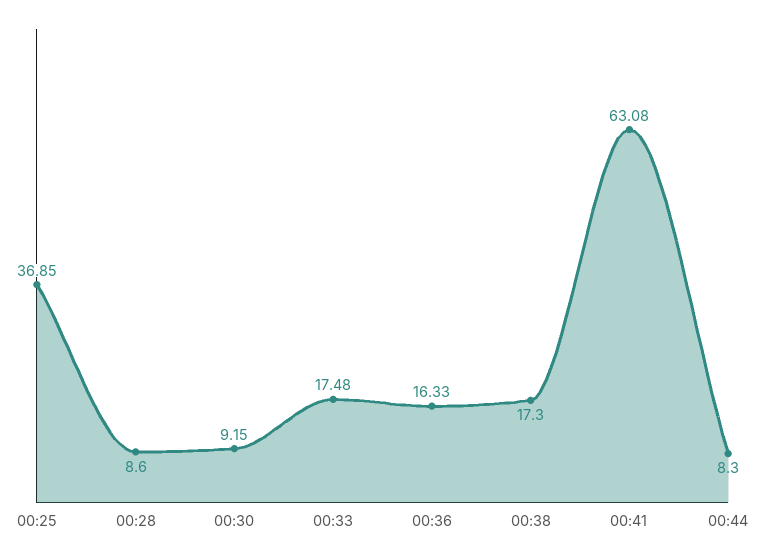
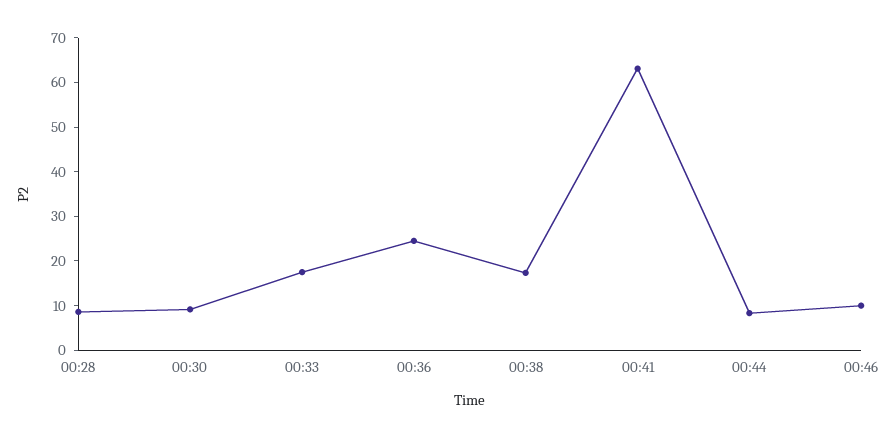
00:25: 36.85 -> none
00:36: 16.33 -> 24
00:46: none -> 10

